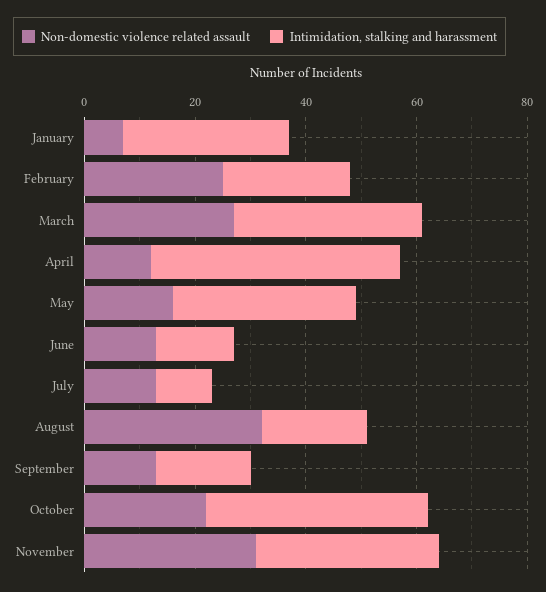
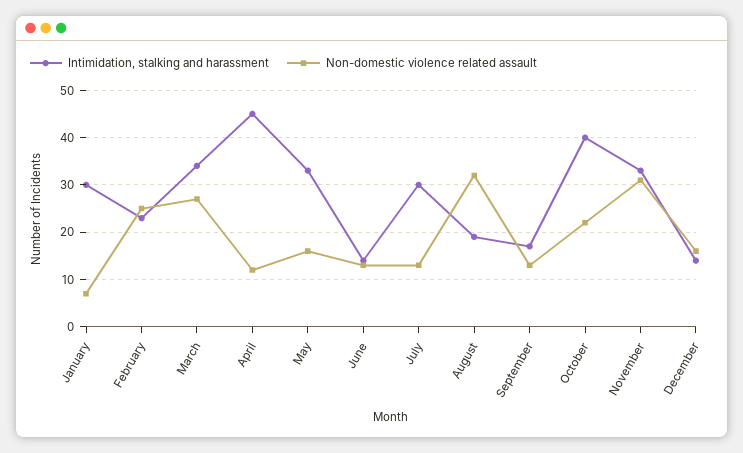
Intimidation, stalking and harassment, July: 10 -> 30
Intimidation, stalking and harassment, December: none -> 15
Non-domestic violence related assault, December: none -> 15

